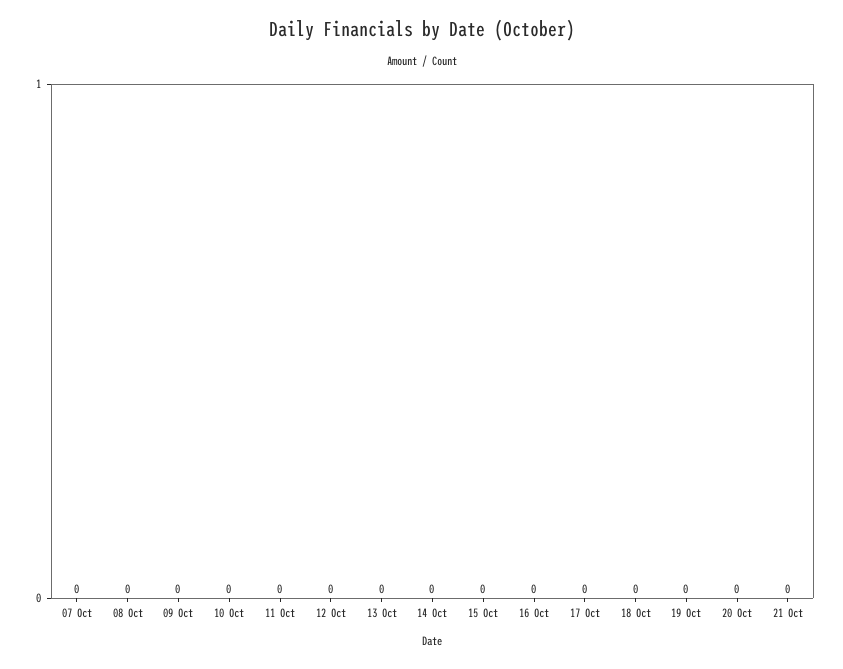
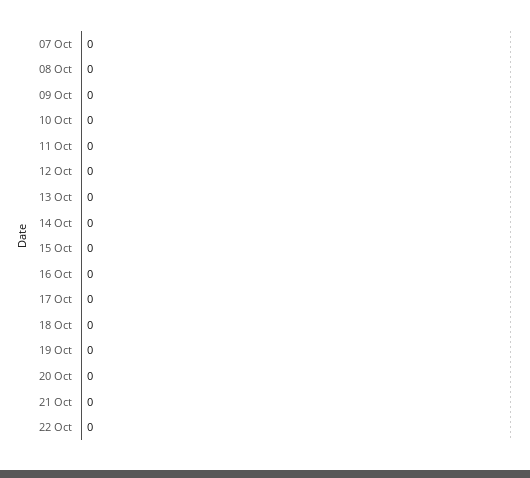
22 Oct: none -> 0

